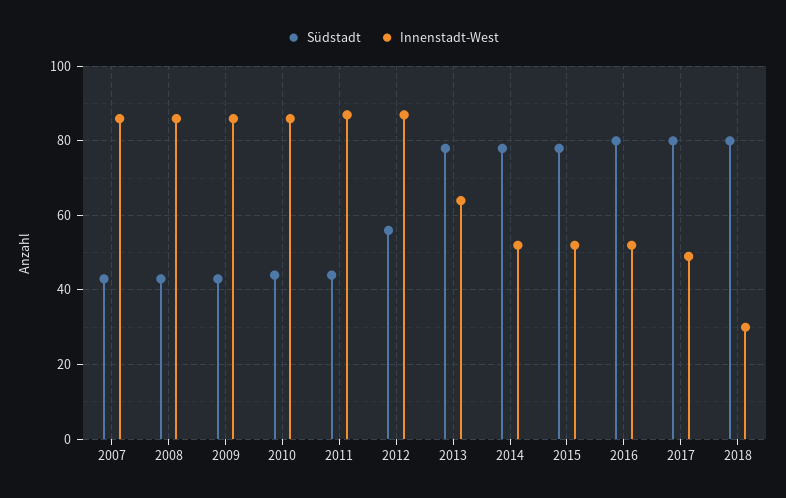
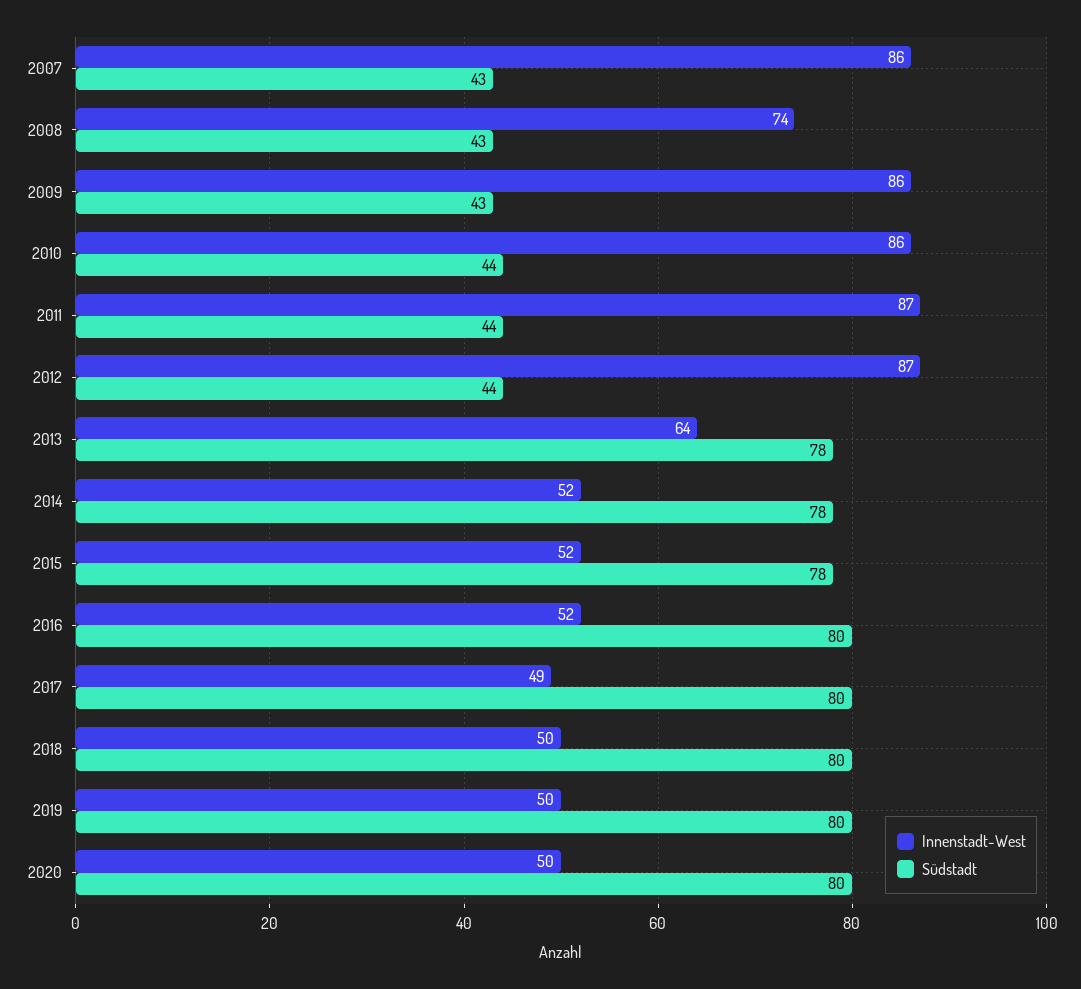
Innenstadt-West, 2008: 85 -> 74
Südstadt, 2012: 55 -> 44
Innenstadt-West, 2018: 30 -> 50
Innenstadt-West, 2019: none -> 50
Südstadt, 2019: none -> 80
Innenstadt-West, 2020: none -> 50
Südstadt, 2020: none -> 80

